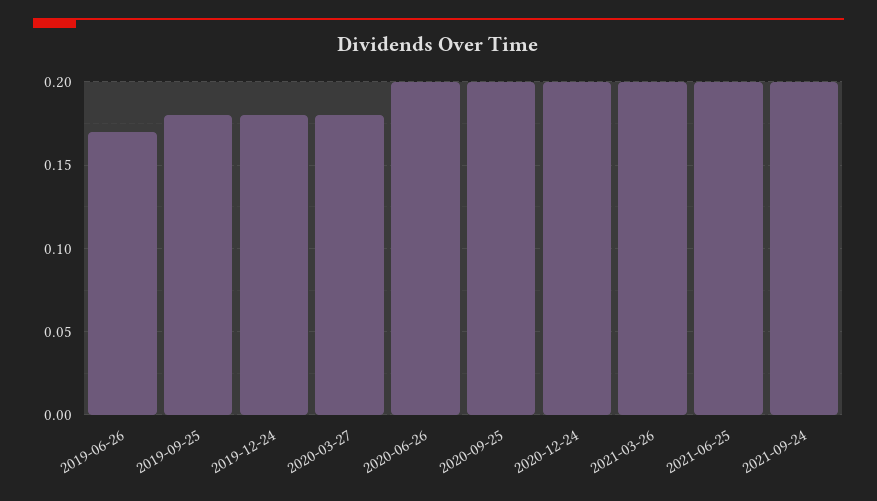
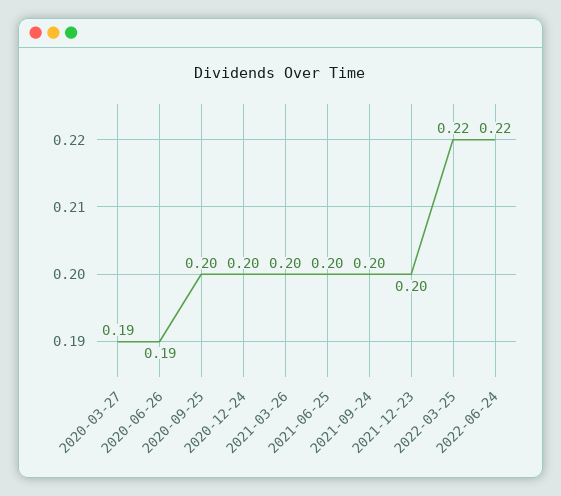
2019-06-26: 0.17 -> none
2019-09-25: 0.18 -> none
2019-12-24: 0.18 -> none
2020-03-27: 0.18 -> 0.19
2020-06-26: 0.2 -> 0.19
2021-12-23: none -> 0.2
2022-03-25: none -> 0.22
2022-06-24: none -> 0.22

